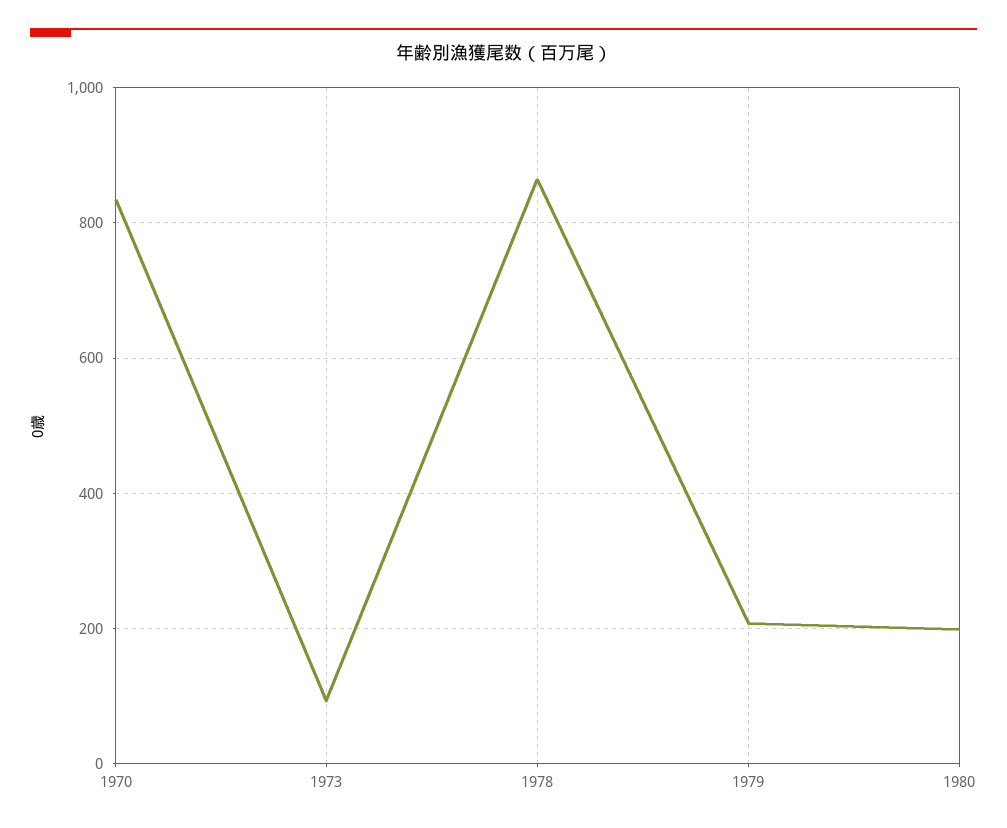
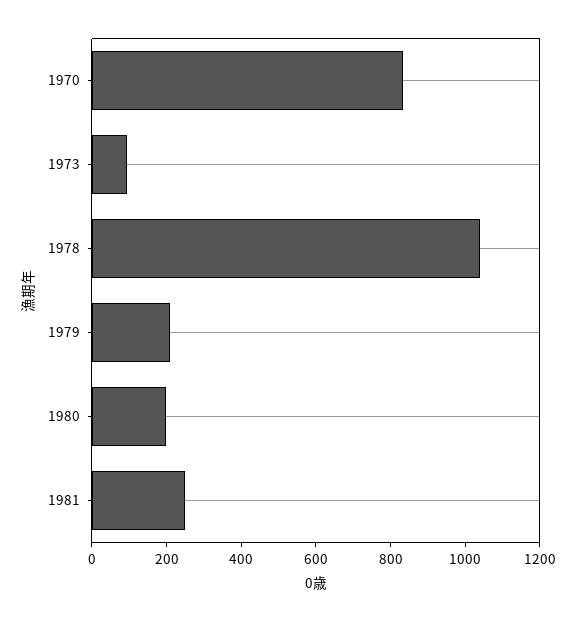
1978: 860 -> 1050
1981: none -> 250

